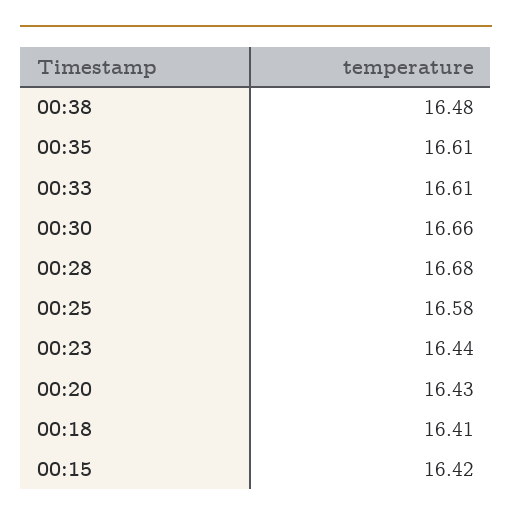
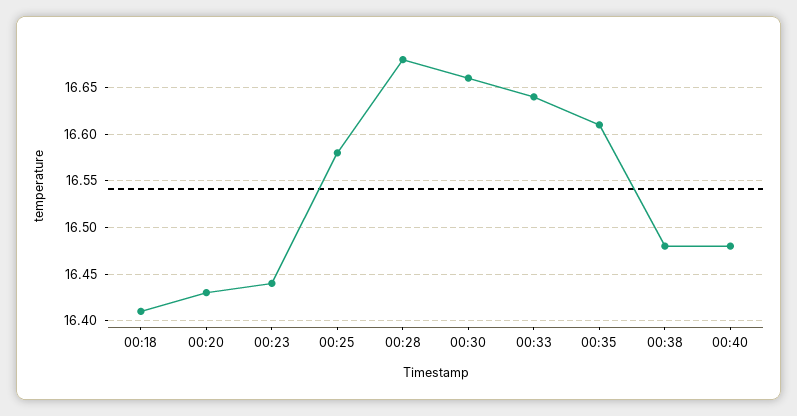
00:33: 16.61 -> 16.64
00:15: 16.42 -> none
00:40: none -> 16.48

